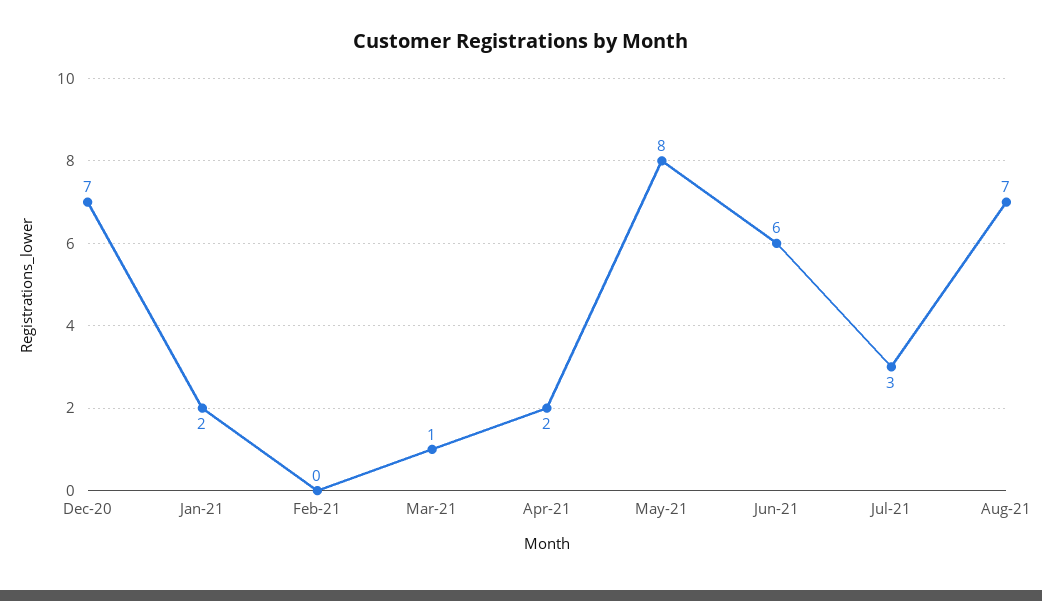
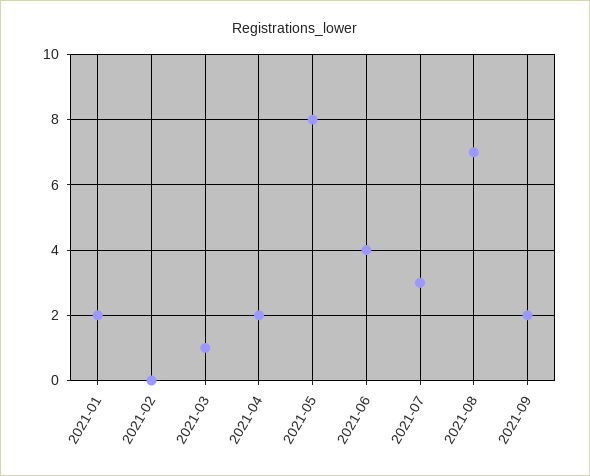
Dec-20: 7 -> none
Jun-21: 6 -> 4
2021-09: none -> 2

